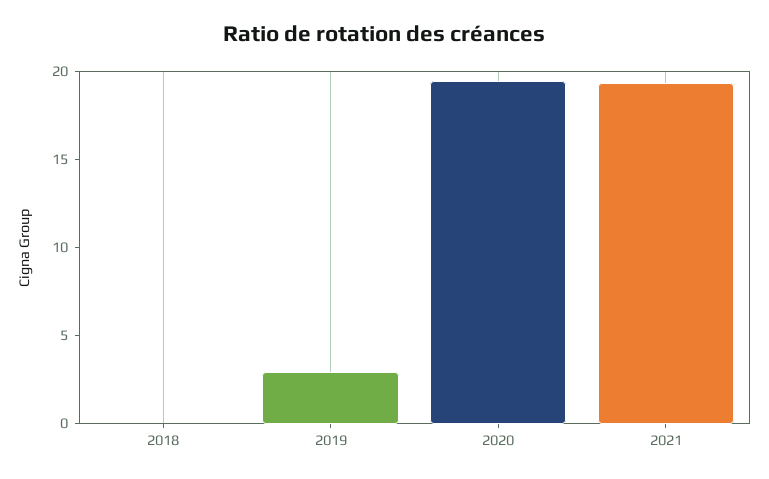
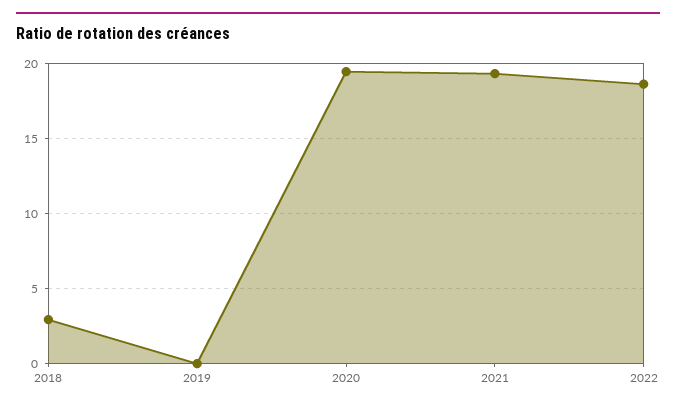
2018: 0 -> 3
2019: 3 -> 0
2022: none -> 18.5

